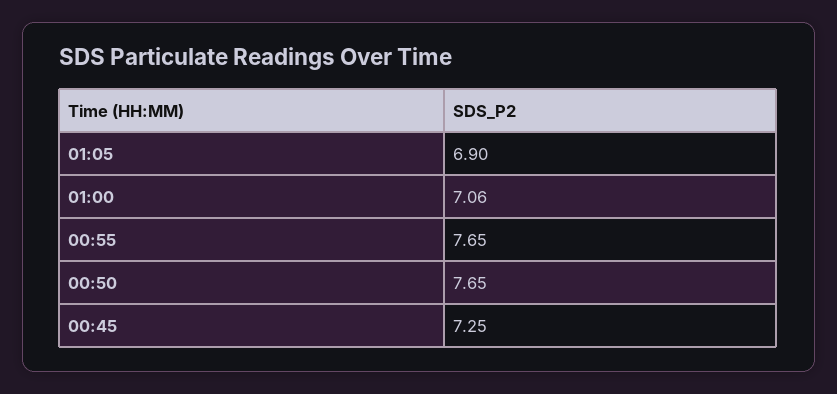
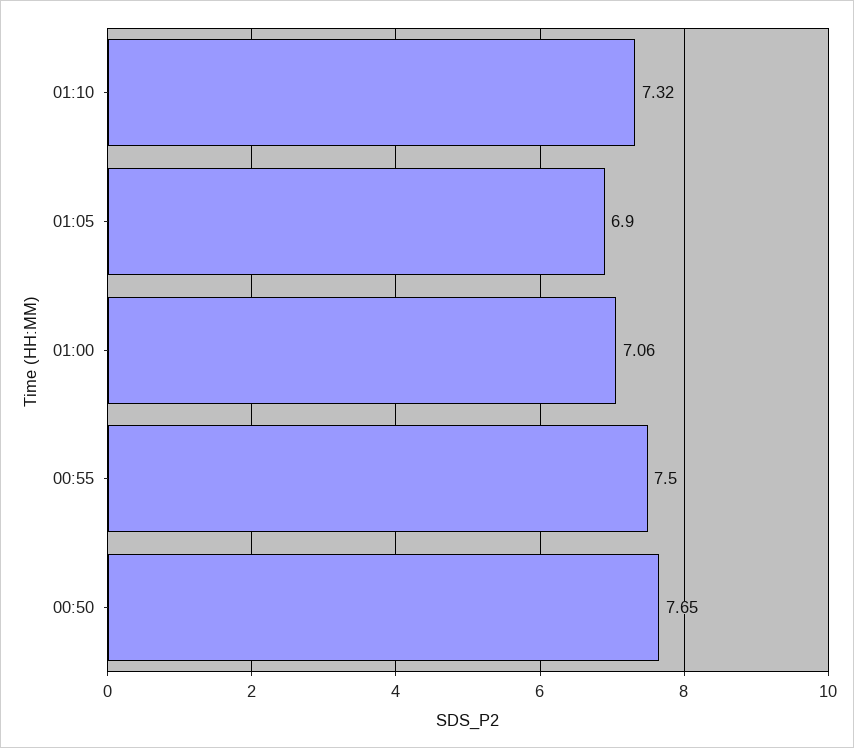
00:55: 7.65 -> 7.5
00:45: 7.25 -> none
01:10: none -> 7.32

